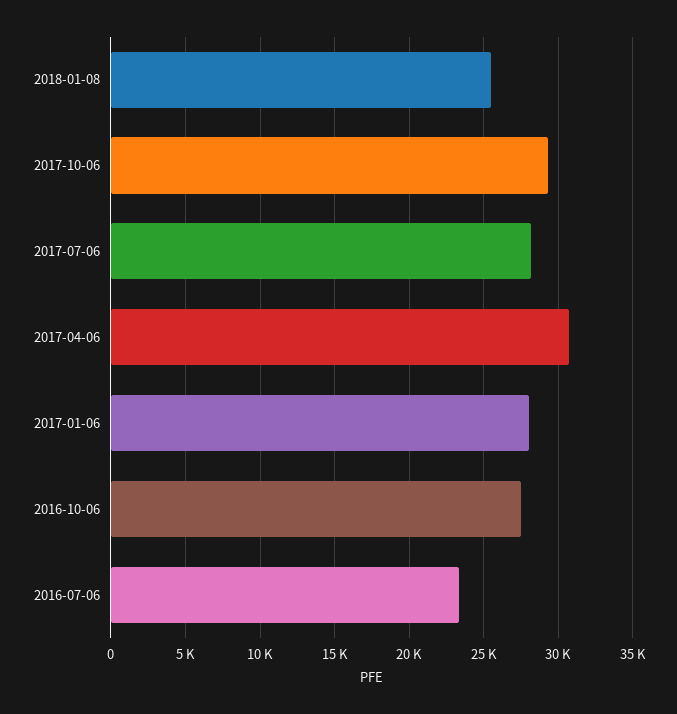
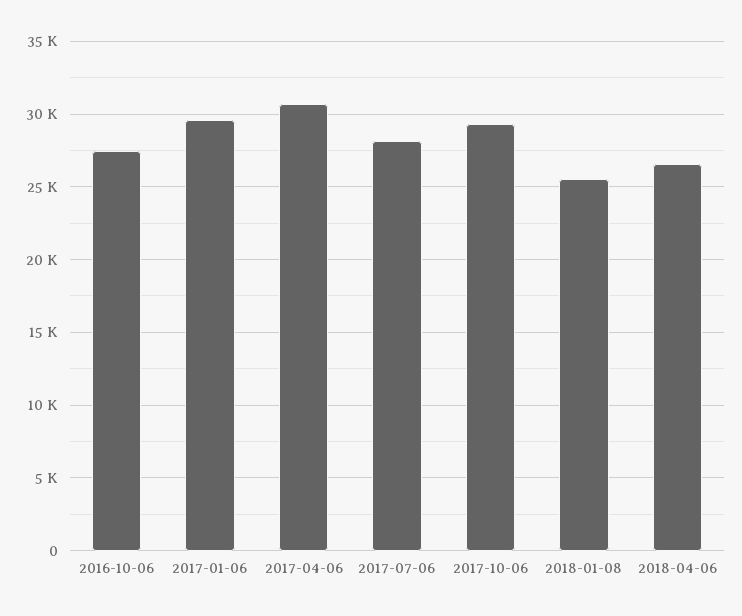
2017-01-06: 28000 -> 29500
2016-07-06: 23500 -> none
2018-04-06: none -> 26500

